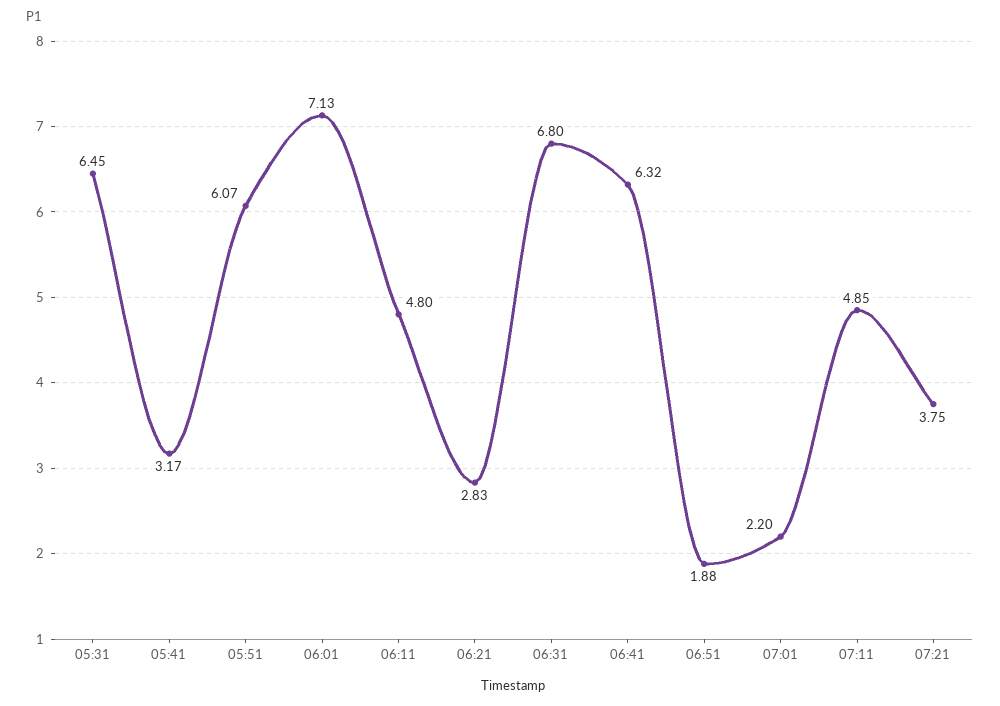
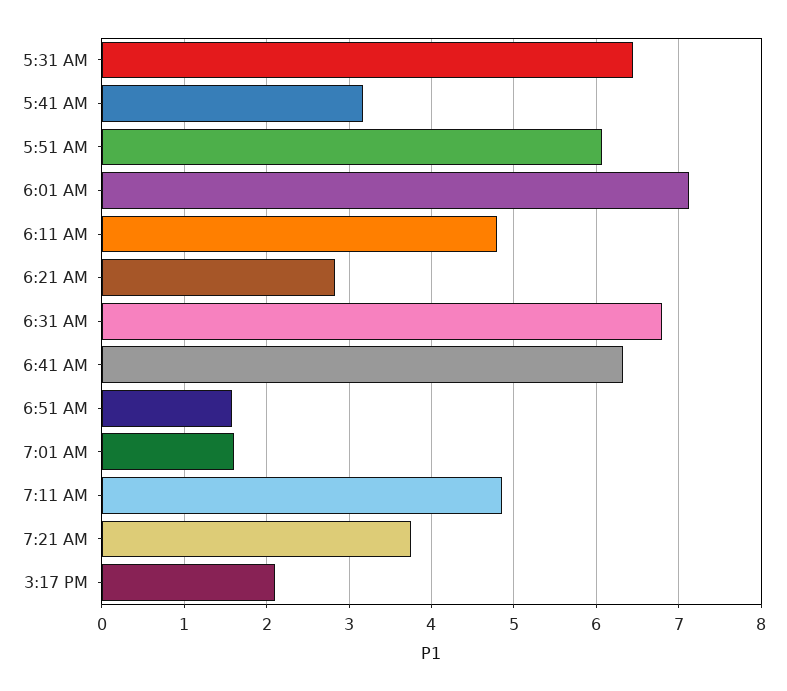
06:51: 1.88 -> 1.6
07:01: 2.2 -> 1.6
3:17 PM: none -> 2.1

